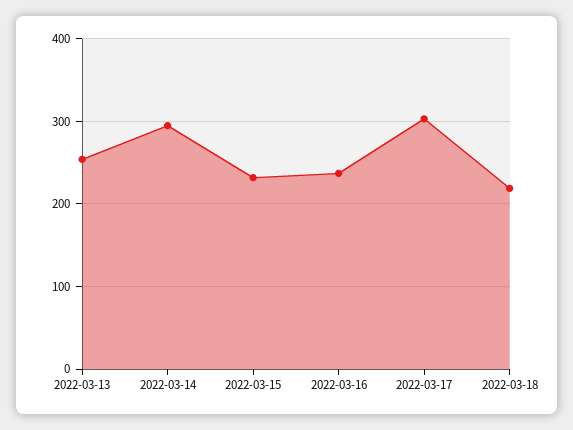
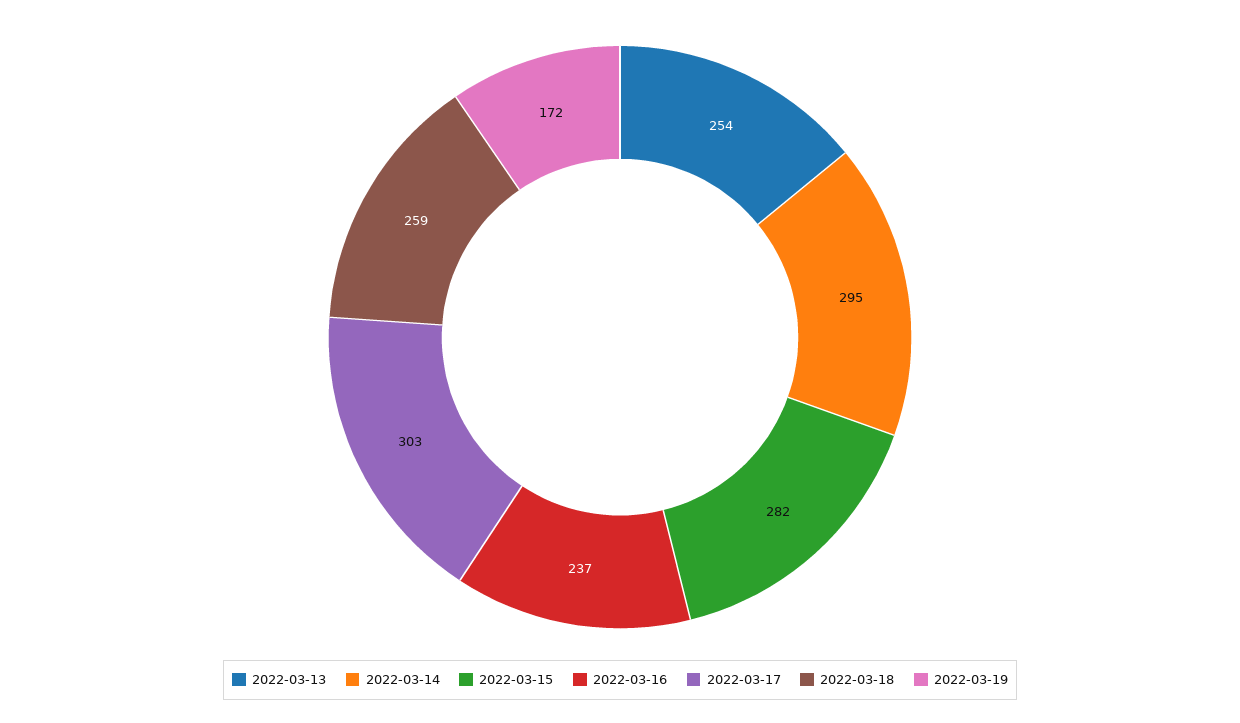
2022-03-15: 230 -> 282
2022-03-18: 220 -> 259
2022-03-19: none -> 172

